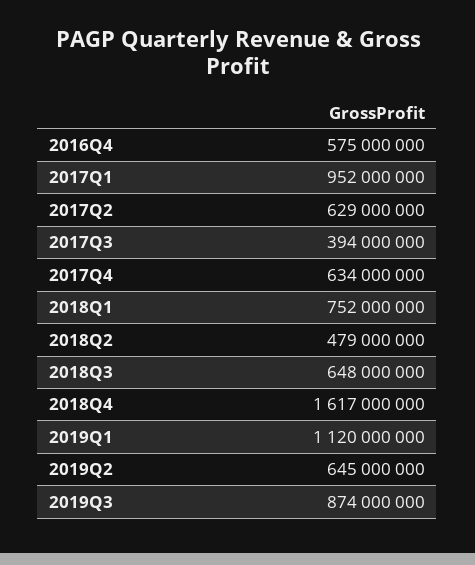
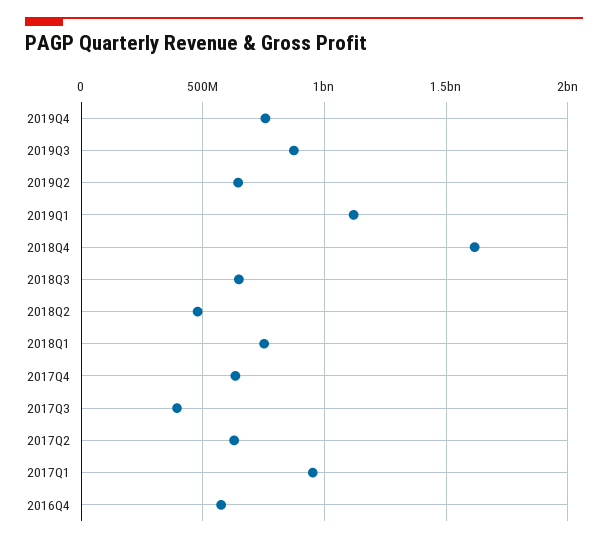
2019Q4: none -> 750000000

